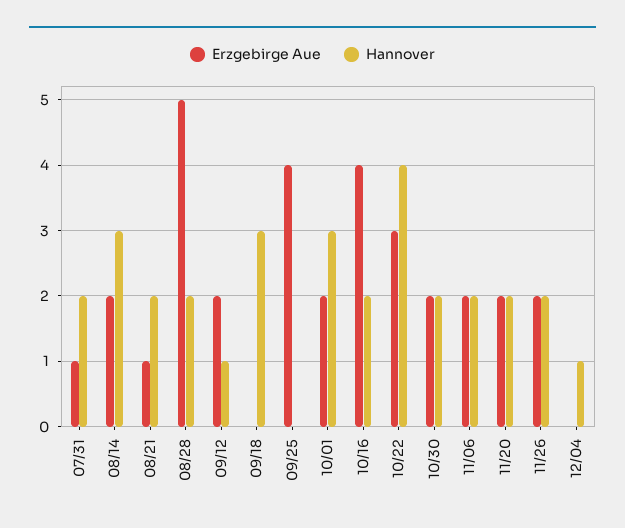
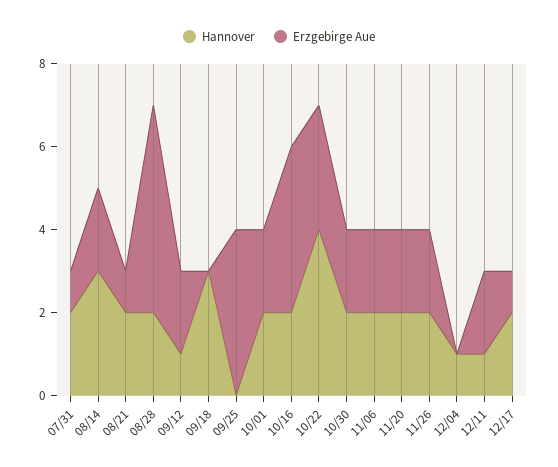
Hannover, 10/01: 3 -> 2
Hannover, 12/11: none -> 1
Erzgebirge Aue, 12/11: none -> 2
Hannover, 12/17: none -> 2
Erzgebirge Aue, 12/17: none -> 1

